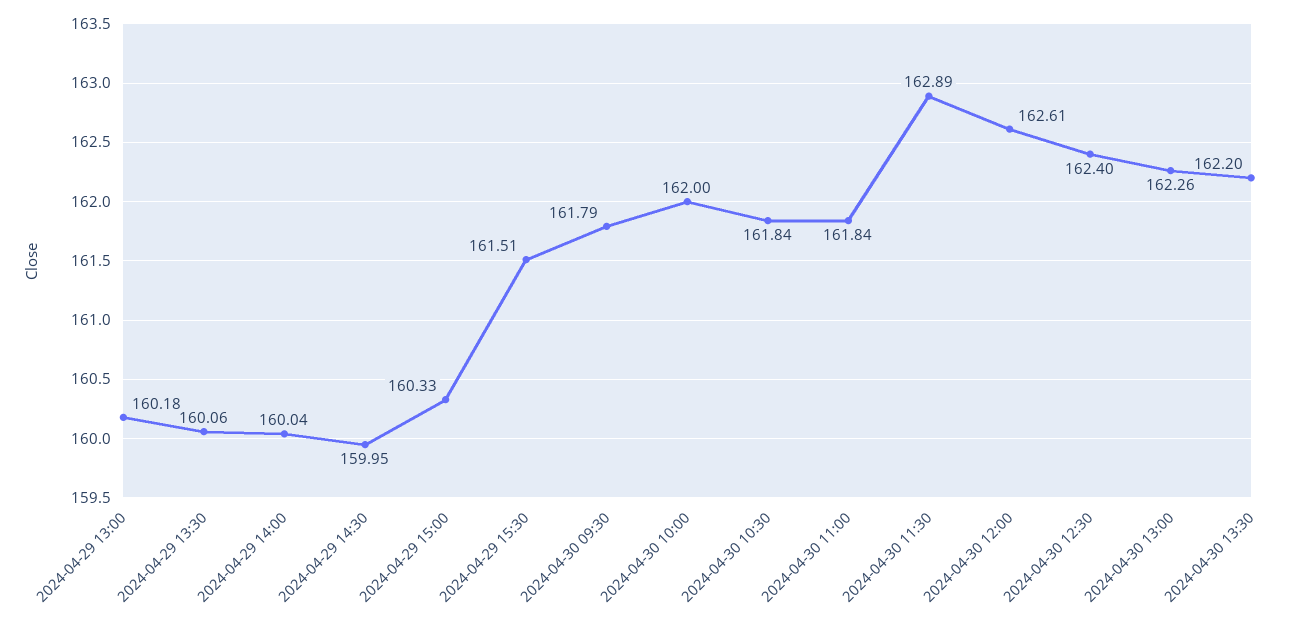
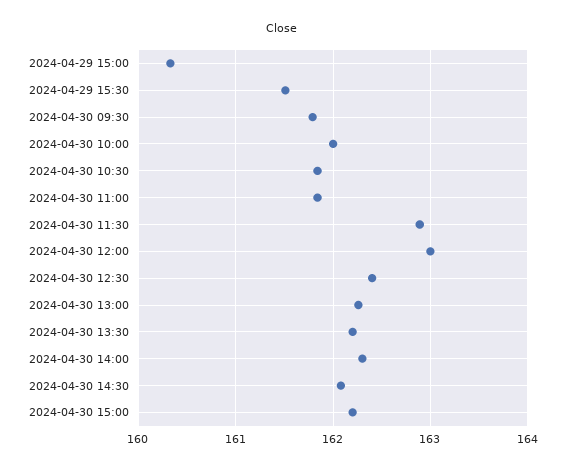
2024-04-29 13:00: 160.18 -> none
2024-04-29 13:30: 160.06 -> none
2024-04-29 14:00: 160.04 -> none
2024-04-29 14:30: 159.95 -> none
2024-04-30 12:00: 162.61 -> 163
2024-04-30 14:00: none -> 162.3
2024-04-30 14:30: none -> 162.1
2024-04-30 15:00: none -> 162.2

